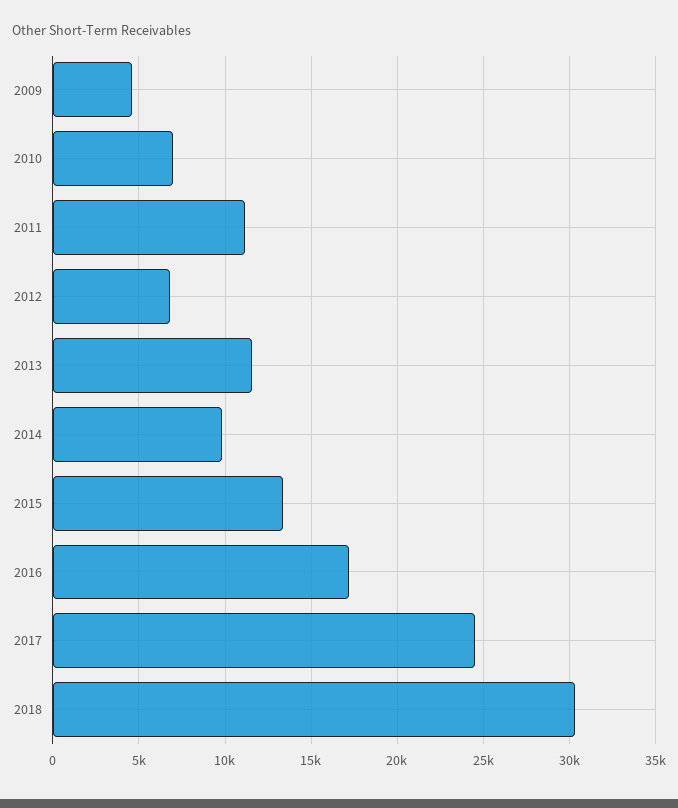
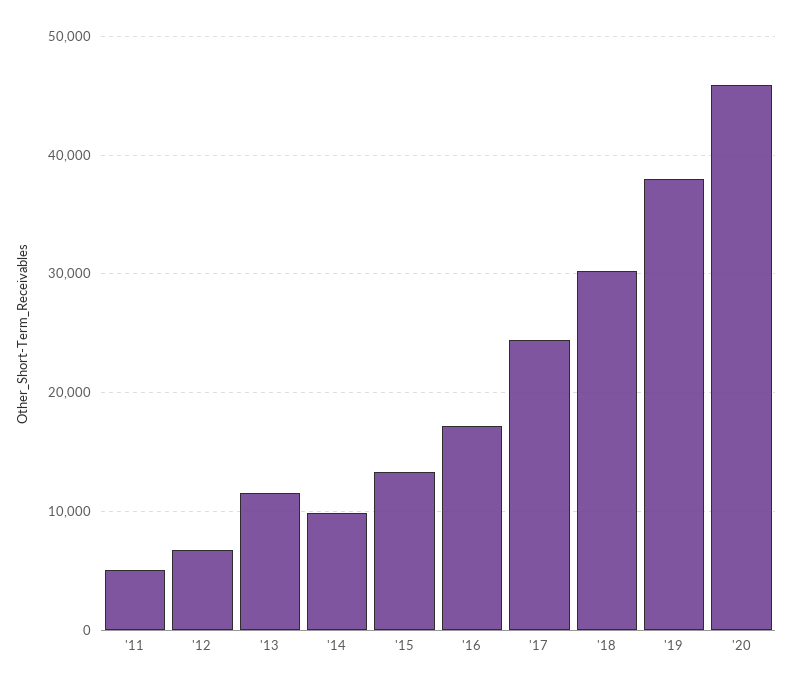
2009: 4500 -> none
2010: 7000 -> none
2011: 11000 -> 5000
'19: none -> 38000
'20: none -> 46000

